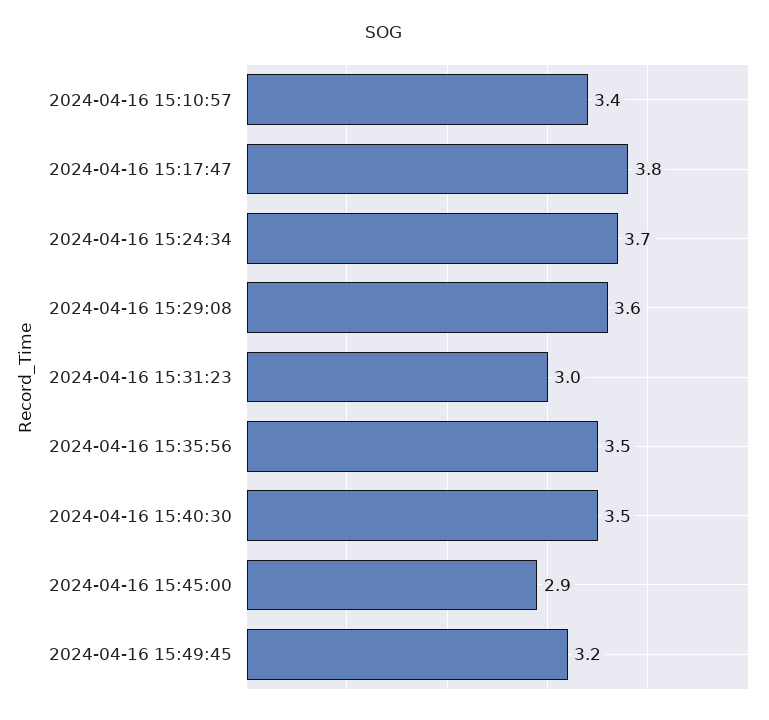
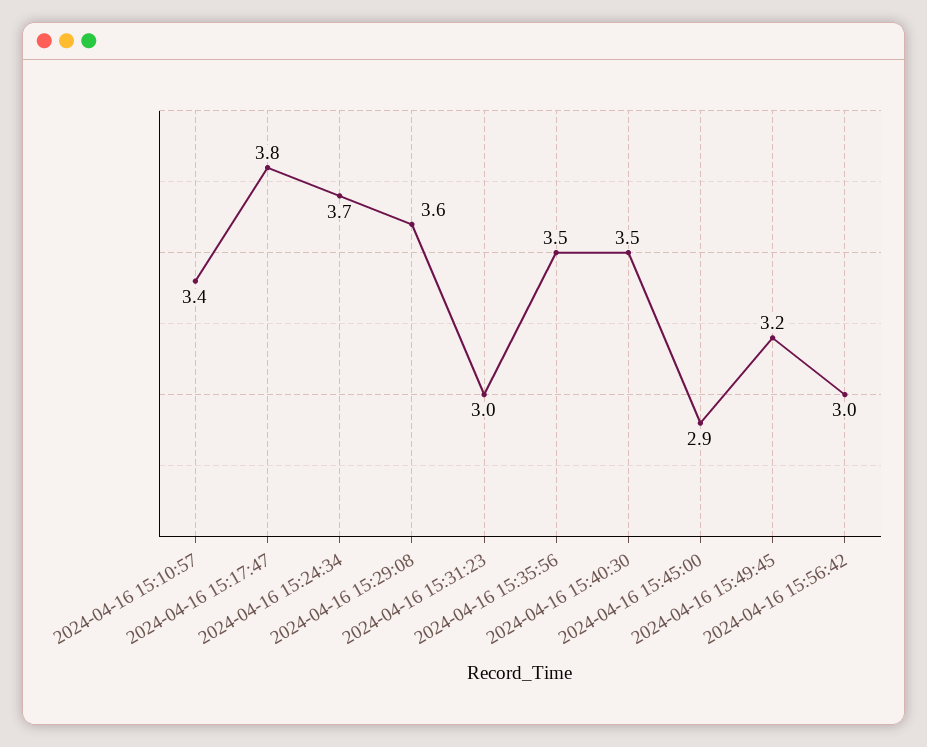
2024-04-16 15:56:42: none -> 3

